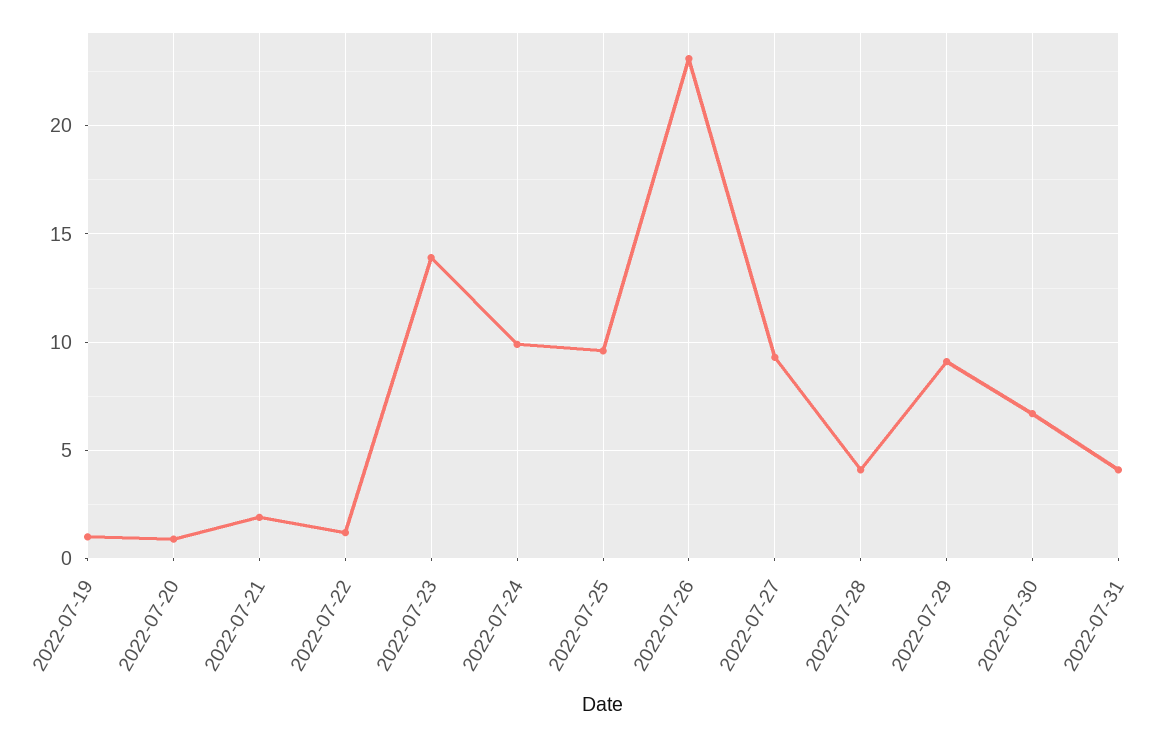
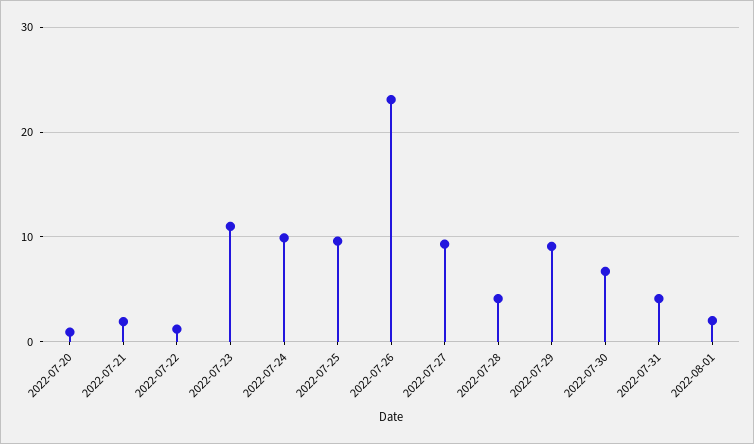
2022-07-19: 1 -> none
2022-07-23: 14 -> 11
2022-08-01: none -> 2

